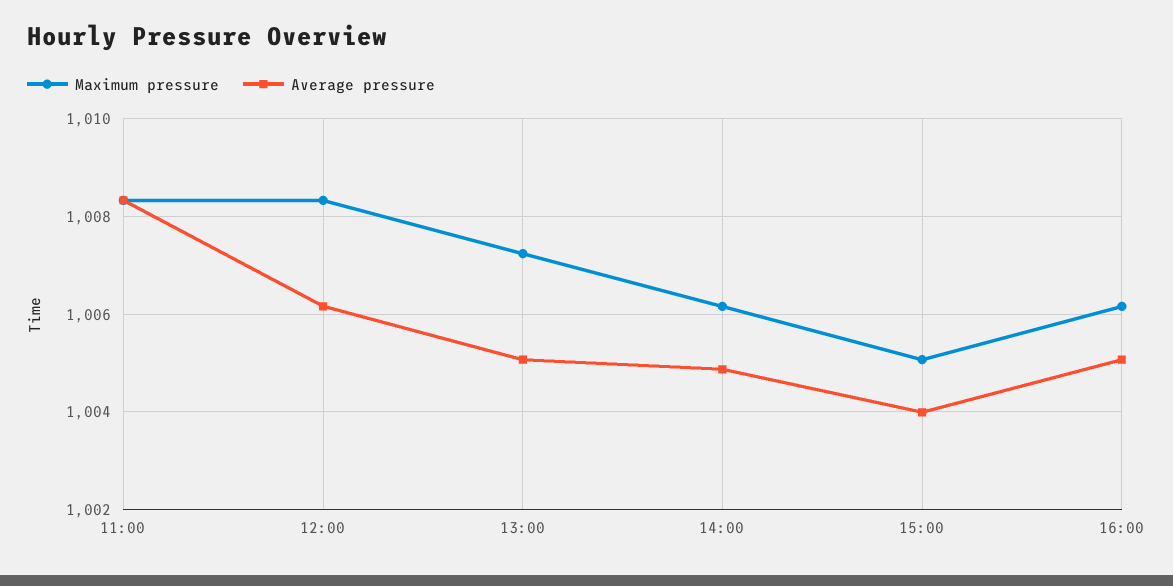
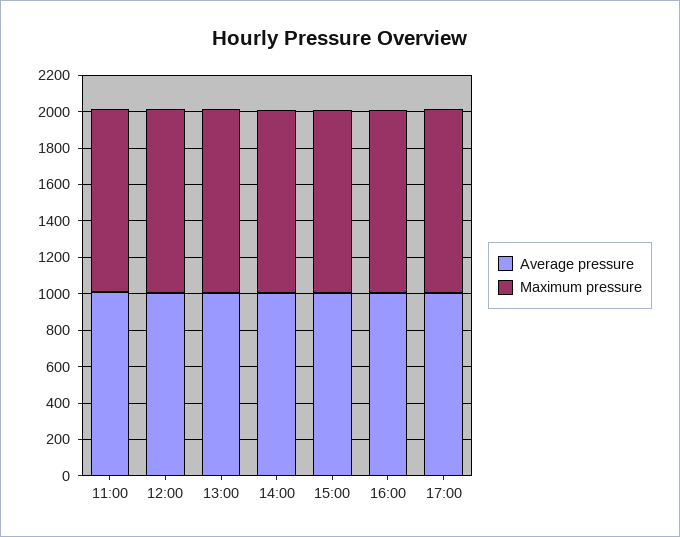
Average pressure, 17:00: none -> 1000
Maximum pressure, 17:00: none -> 1000

